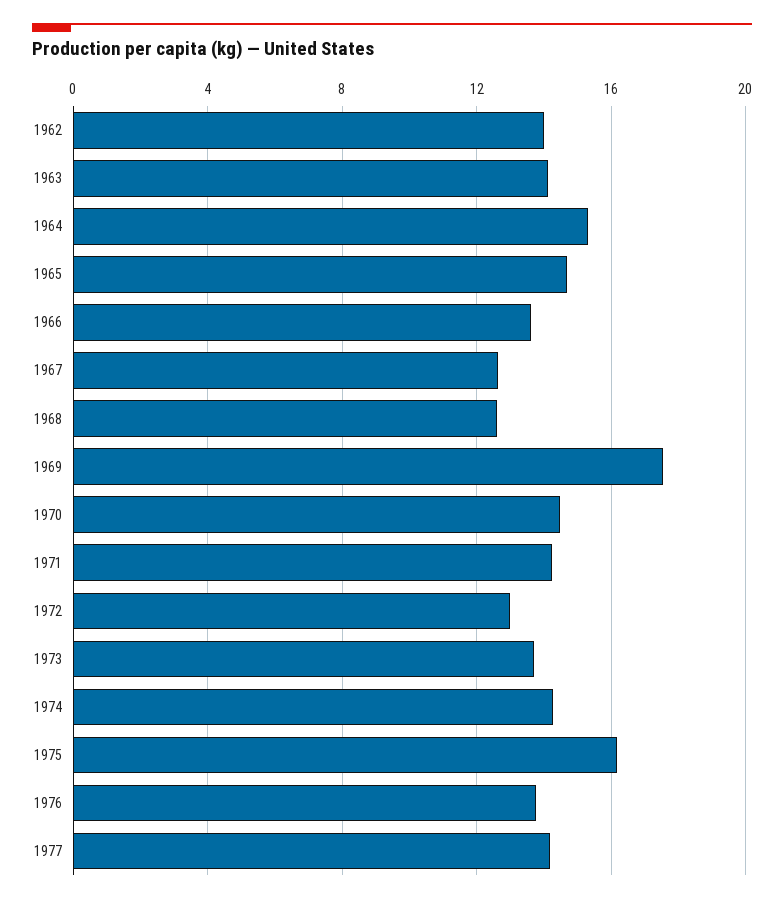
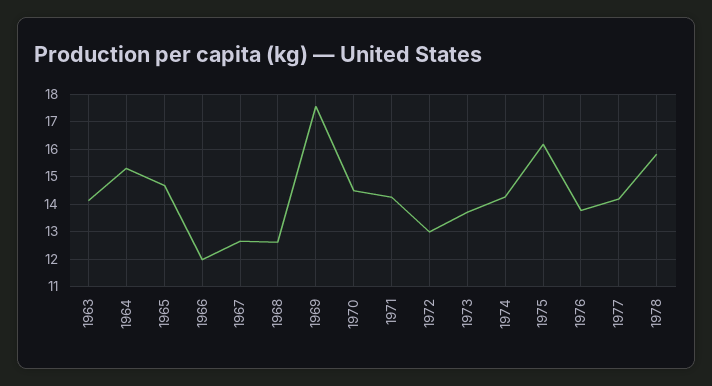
1962: 14 -> none
1966: 13.5 -> 12
1978: none -> 15.75

